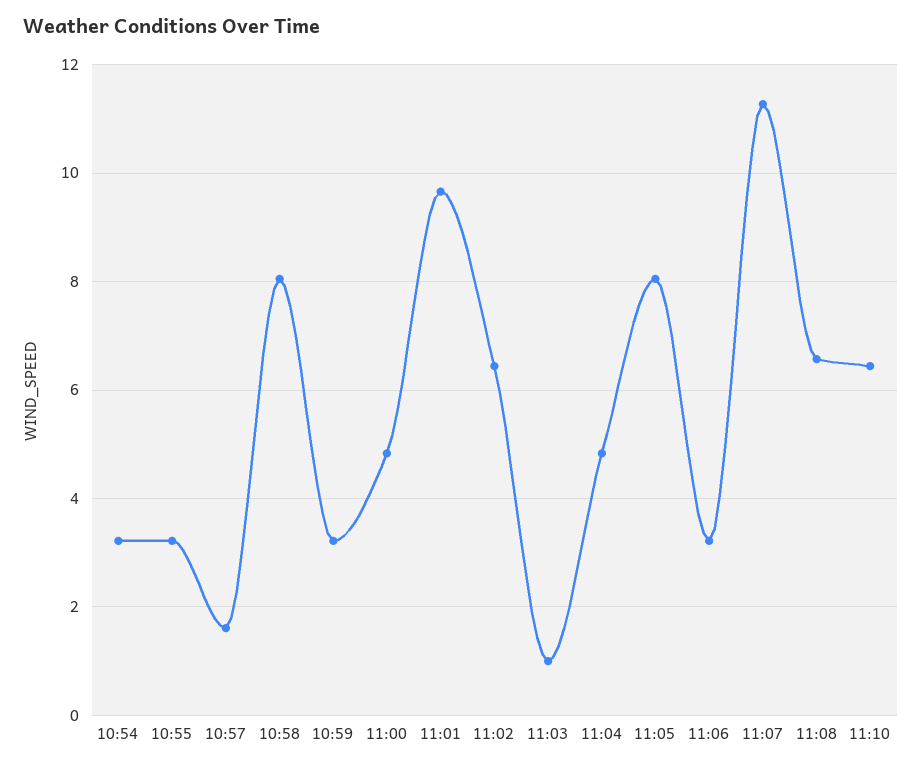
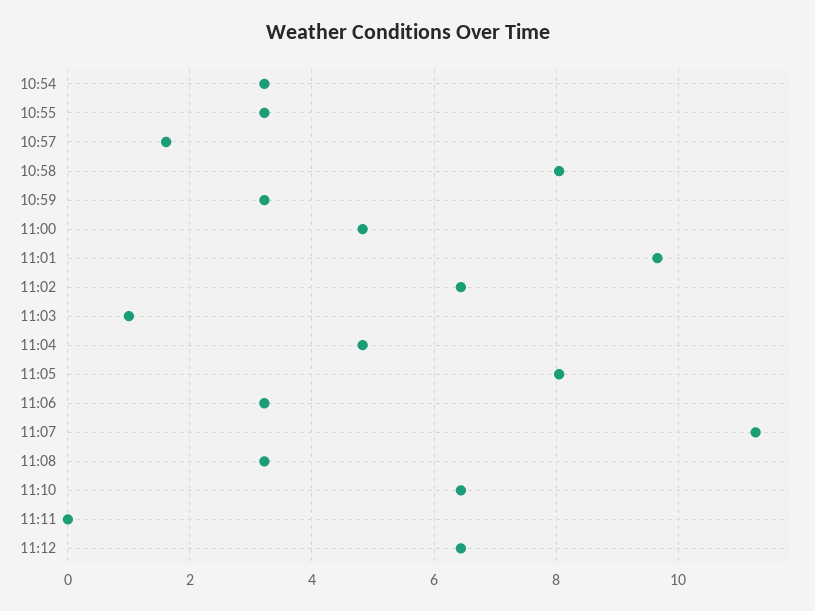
11:08: 6.6 -> 3.2
11:11: none -> 0
11:12: none -> 6.4

